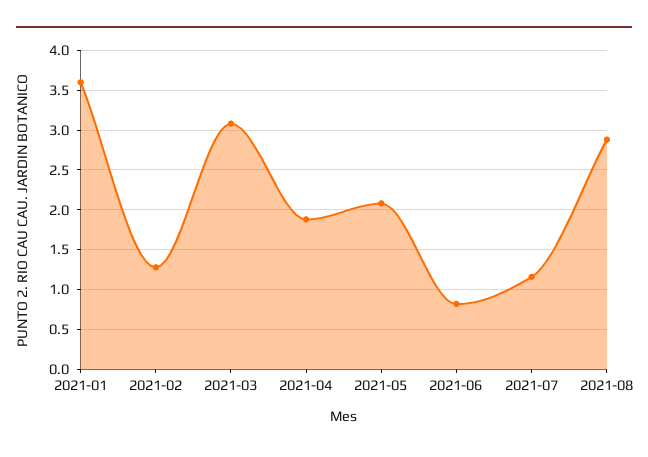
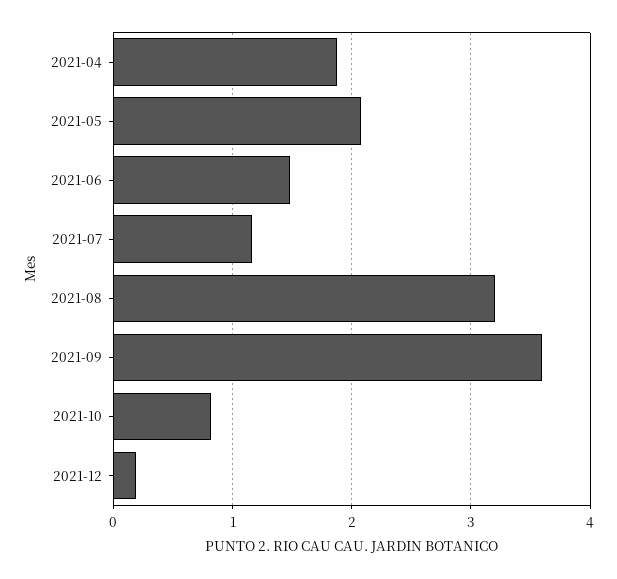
2021-01: 3.6 -> none
2021-02: 1.3 -> none
2021-03: 3.1 -> none
2021-06: 0.8 -> 1.5
2021-08: 2.9 -> 3.2
2021-09: none -> 3.6
2021-10: none -> 0.8
2021-12: none -> 0.2

